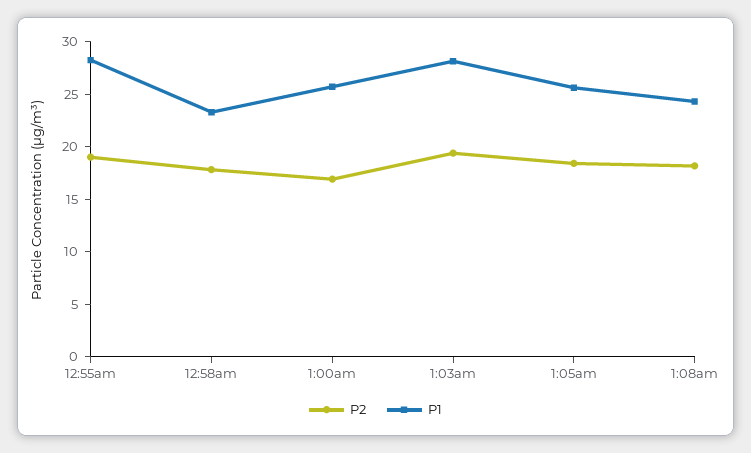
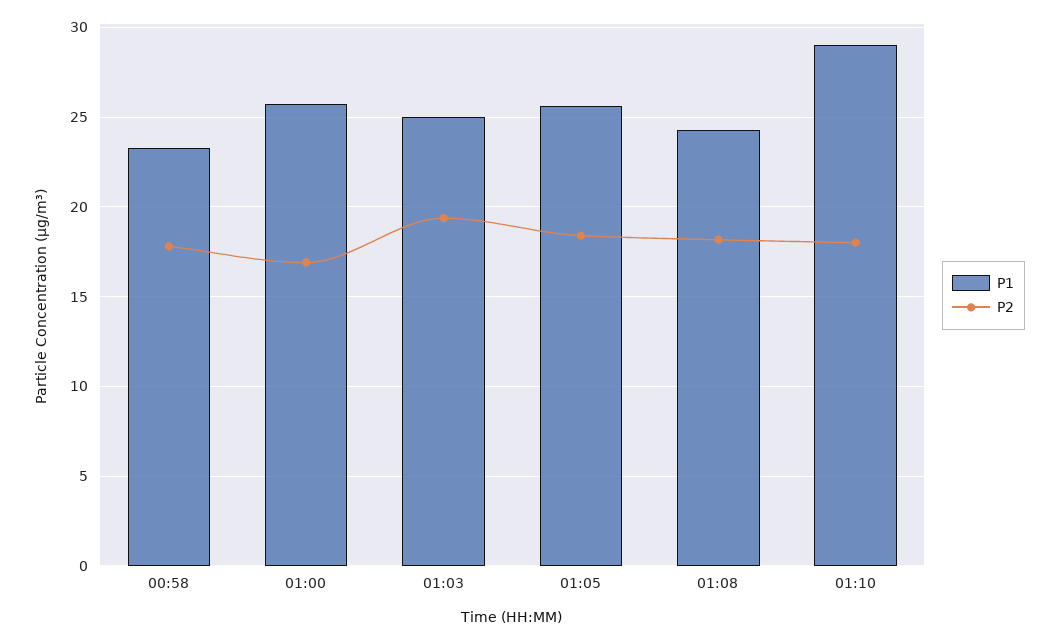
P2, 12:55am: 19 -> none
P1, 12:55am: 28 -> none
P1, 1:03am: 28 -> 25
P1, 01:10: none -> 29
P2, 01:10: none -> 18

